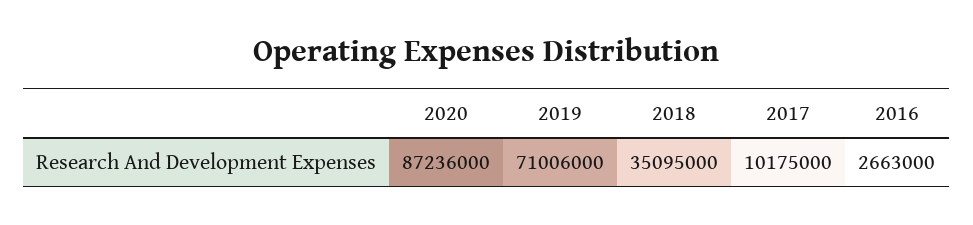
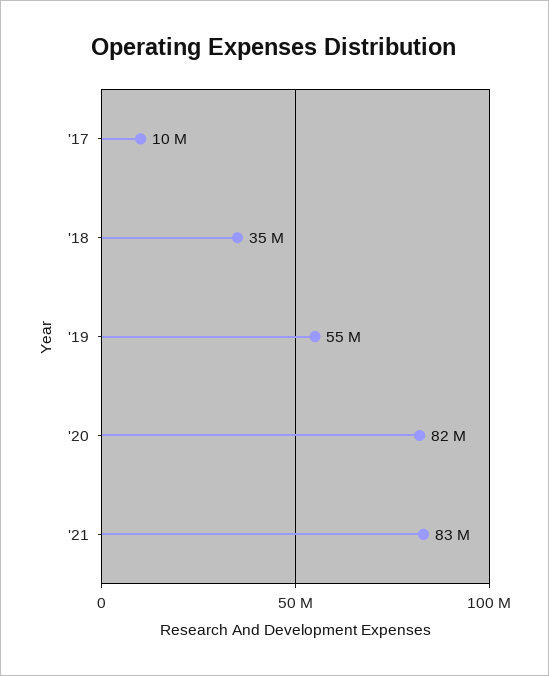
2020: 87236000 -> 82000000
2019: 71006000 -> 55000000
2016: 2663000 -> none
'21: none -> 83000000

